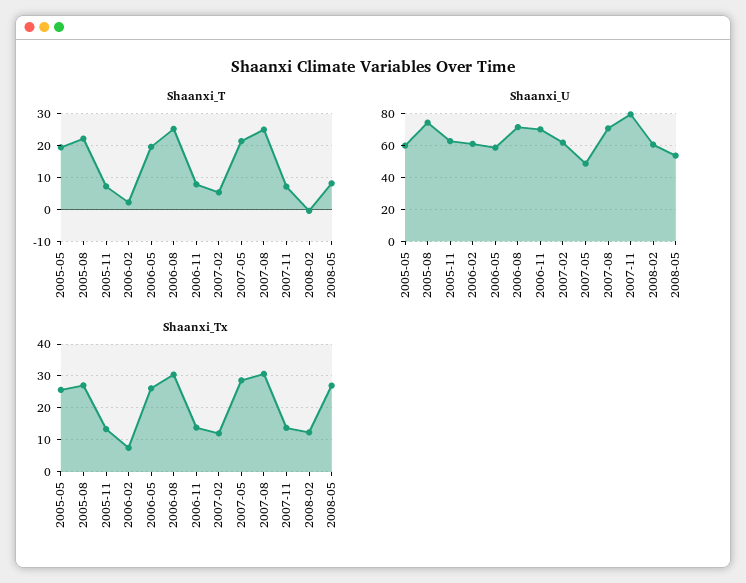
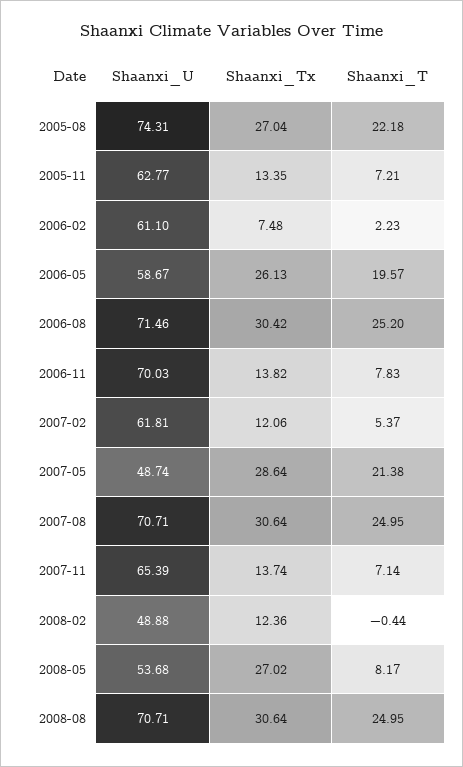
Shaanxi_T, 2005-05: 20 -> none
Shaanxi_U, 2005-05: 60 -> none
Shaanxi_U, 2007-11: 80 -> 65.39
Shaanxi_U, 2008-02: 60 -> 48.88
Shaanxi_Tx, 2005-05: 26 -> none
Shaanxi_U, 2008-08: none -> 70.71
Shaanxi_Tx, 2008-08: none -> 30.64
Shaanxi_T, 2008-08: none -> 24.95

